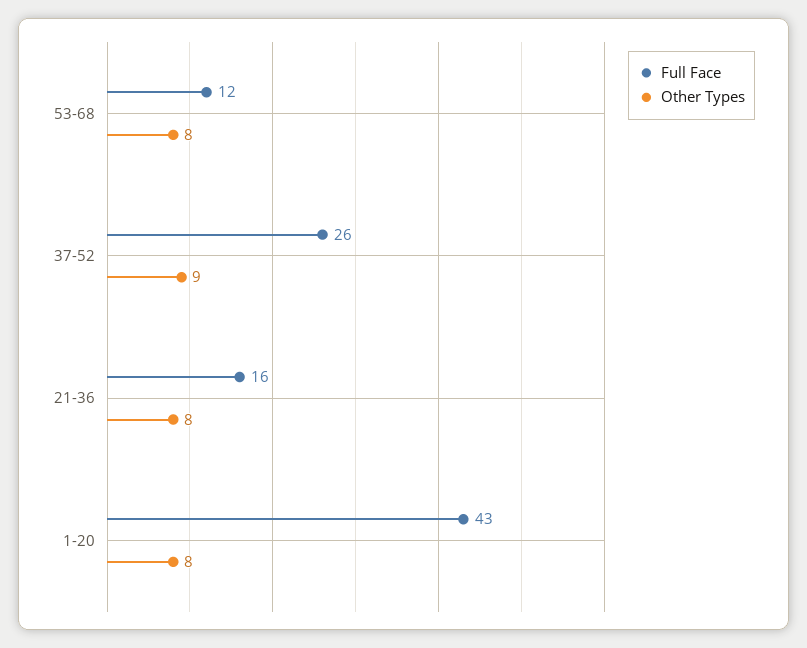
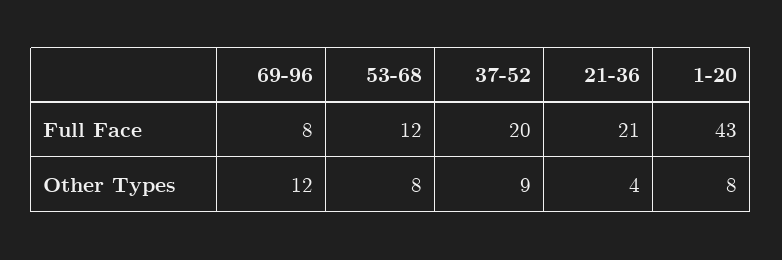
Full Face, 37-52: 26 -> 20
Full Face, 21-36: 16 -> 21
Other Types, 21-36: 8 -> 4
Full Face, 69-96: none -> 8
Other Types, 69-96: none -> 12

